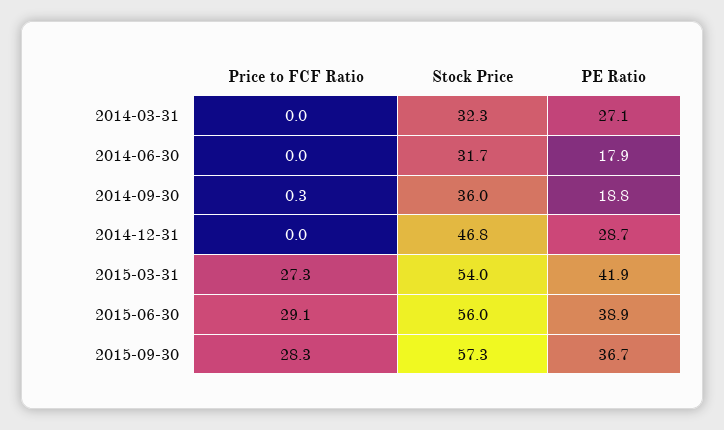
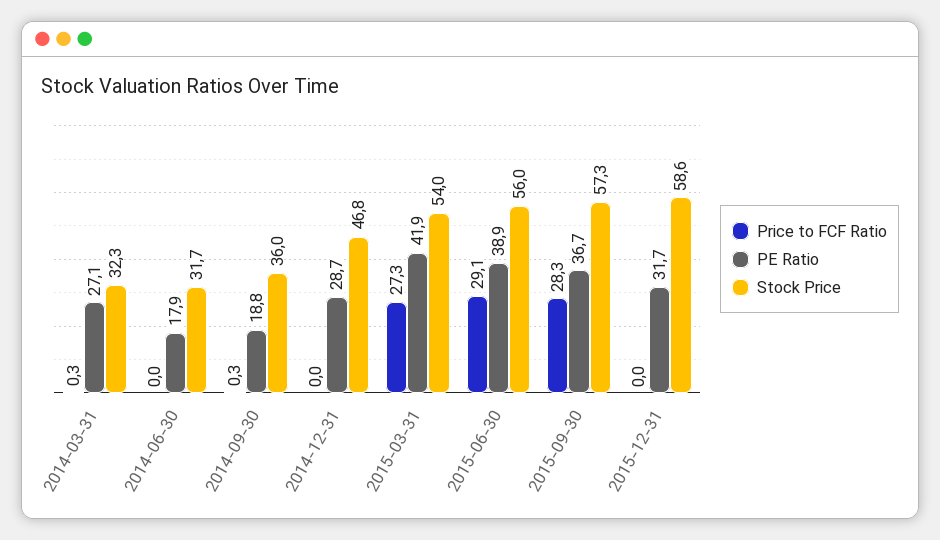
Price to FCF Ratio, 2014-03-31: 0 -> 0.3
Price to FCF Ratio, 2015-12-31: none -> 0
PE Ratio, 2015-12-31: none -> 31.7
Stock Price, 2015-12-31: none -> 58.6

